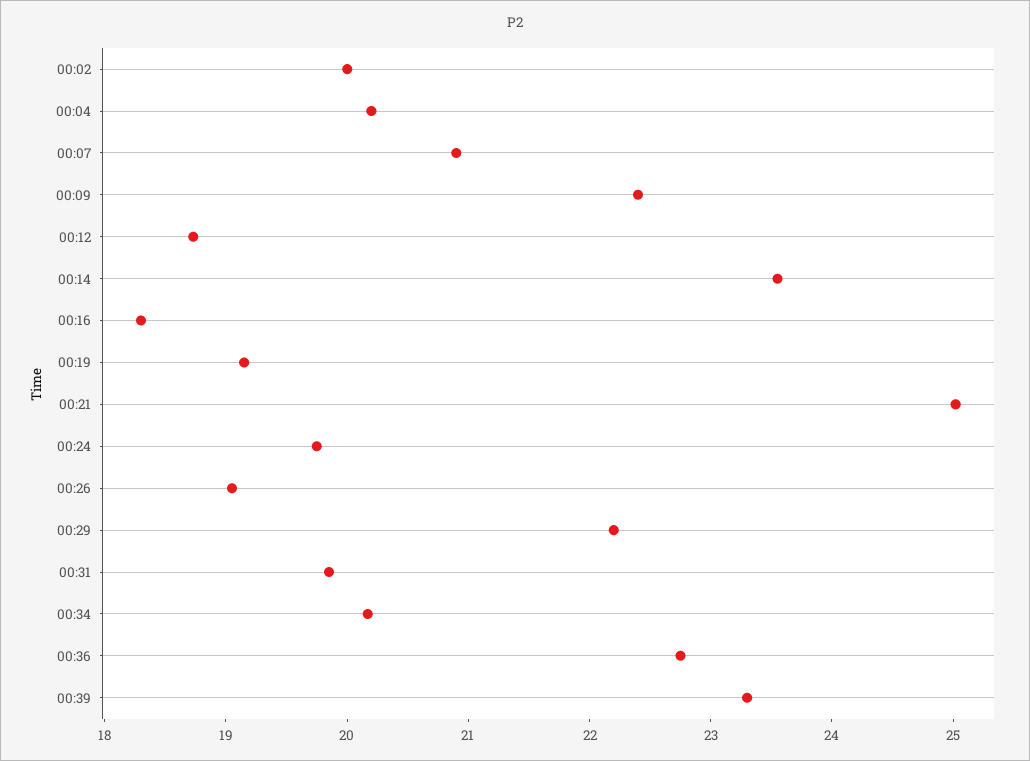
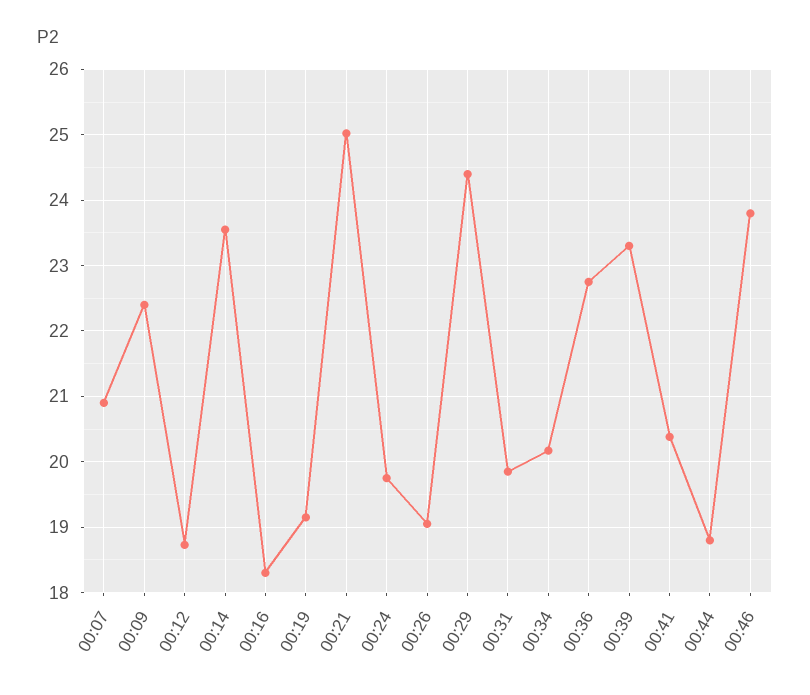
00:02: 20 -> none
00:04: 20.2 -> none
00:29: 22.2 -> 24.4
00:41: none -> 20.4
00:44: none -> 18.8
00:46: none -> 23.8

